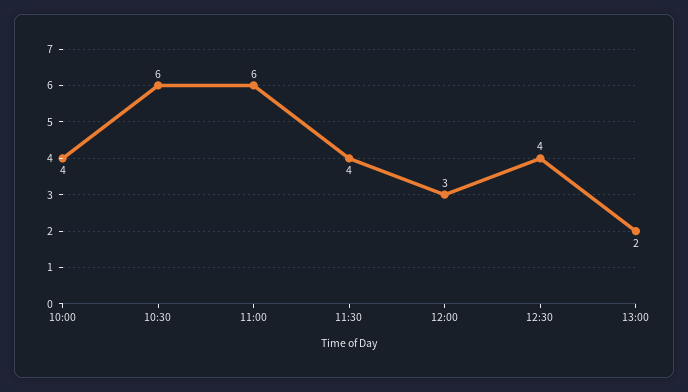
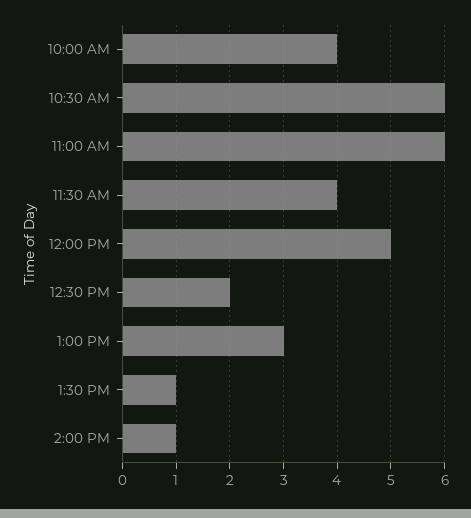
12:00: 3 -> 5
12:30: 4 -> 2
13:00: 2 -> 3
1:30 PM: none -> 1
2:00 PM: none -> 1

